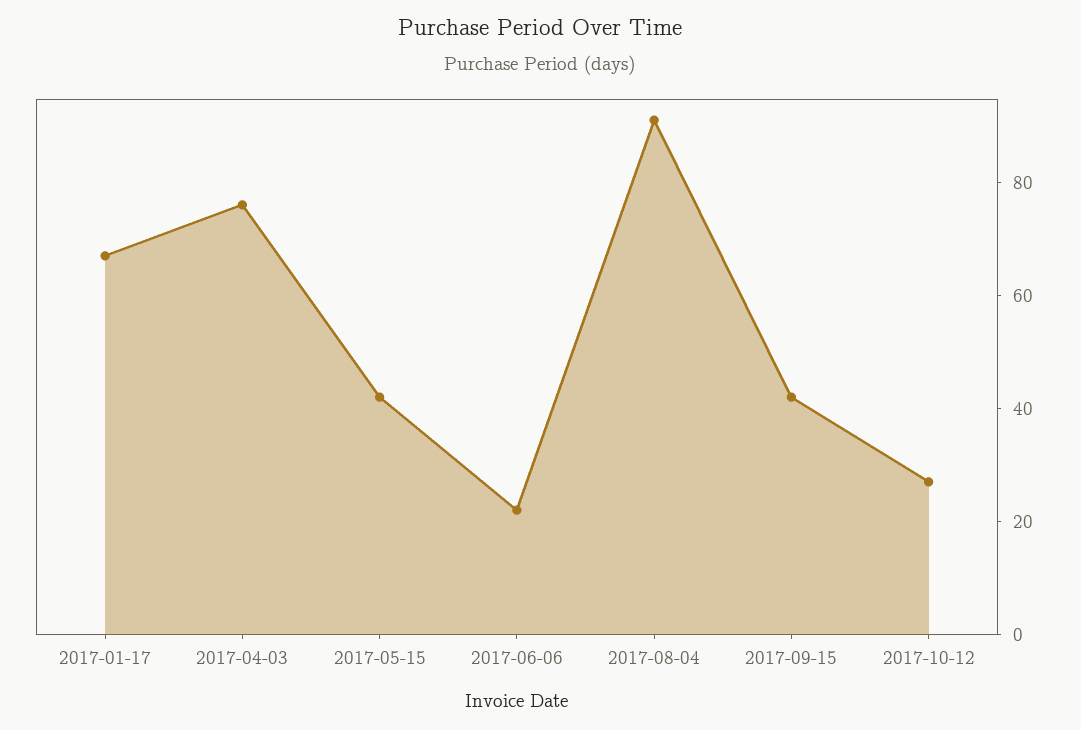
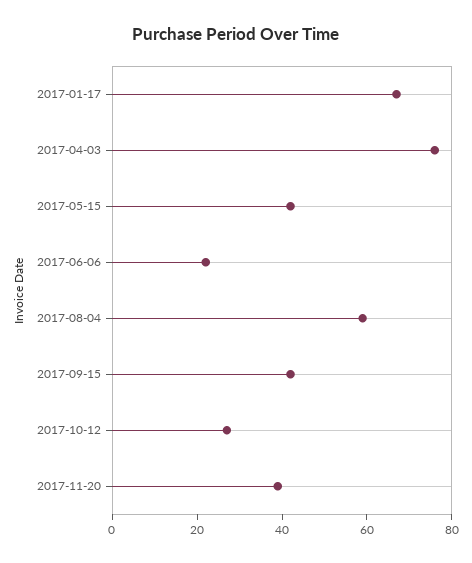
2017-08-04: 90 -> 60
2017-11-20: none -> 40

